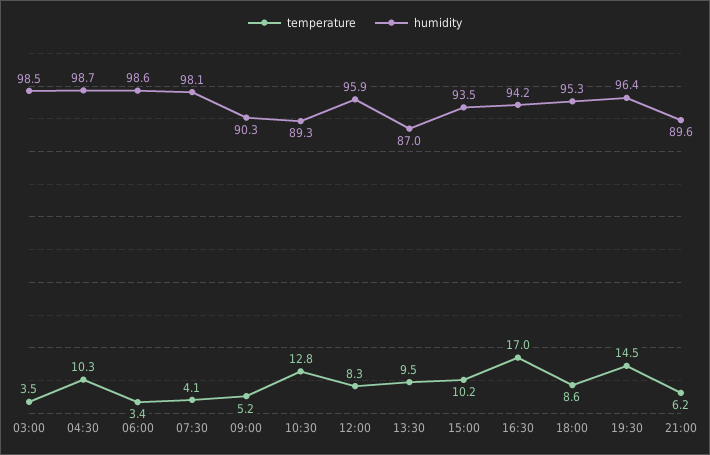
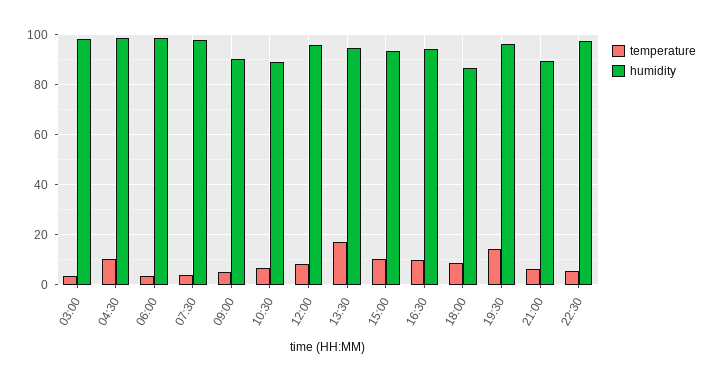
temperature, 10:30: 12.8 -> 7.5
temperature, 13:30: 9.5 -> 17.5
humidity, 13:30: 87 -> 95
temperature, 16:30: 17 -> 10
humidity, 18:00: 95.3 -> 87.5
temperature, 22:30: none -> 5
humidity, 22:30: none -> 97.5

